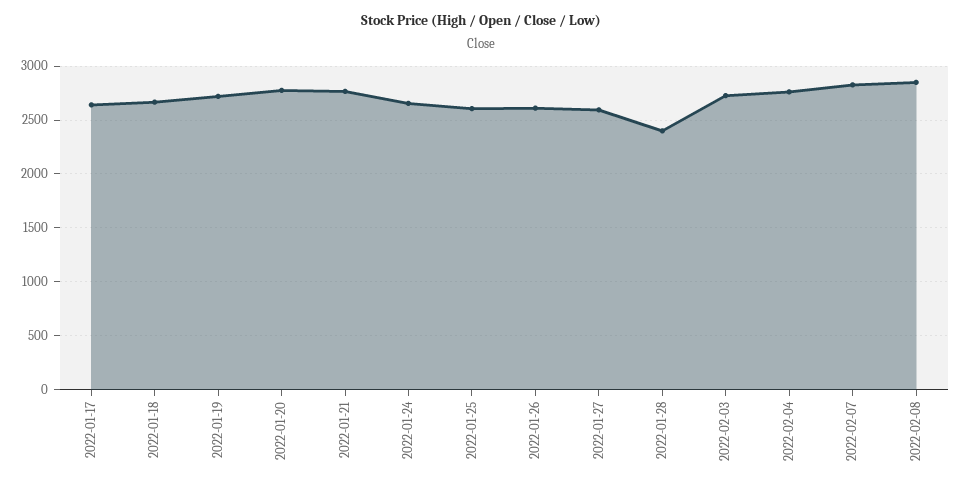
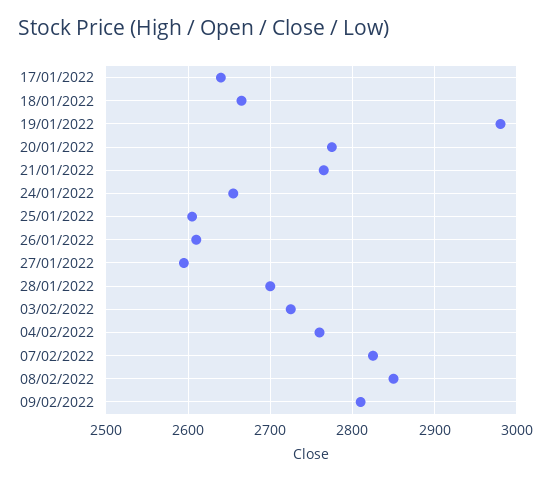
2022-01-19: 2700 -> 2980
2022-01-28: 2400 -> 2700
09/02/2022: none -> 2810

